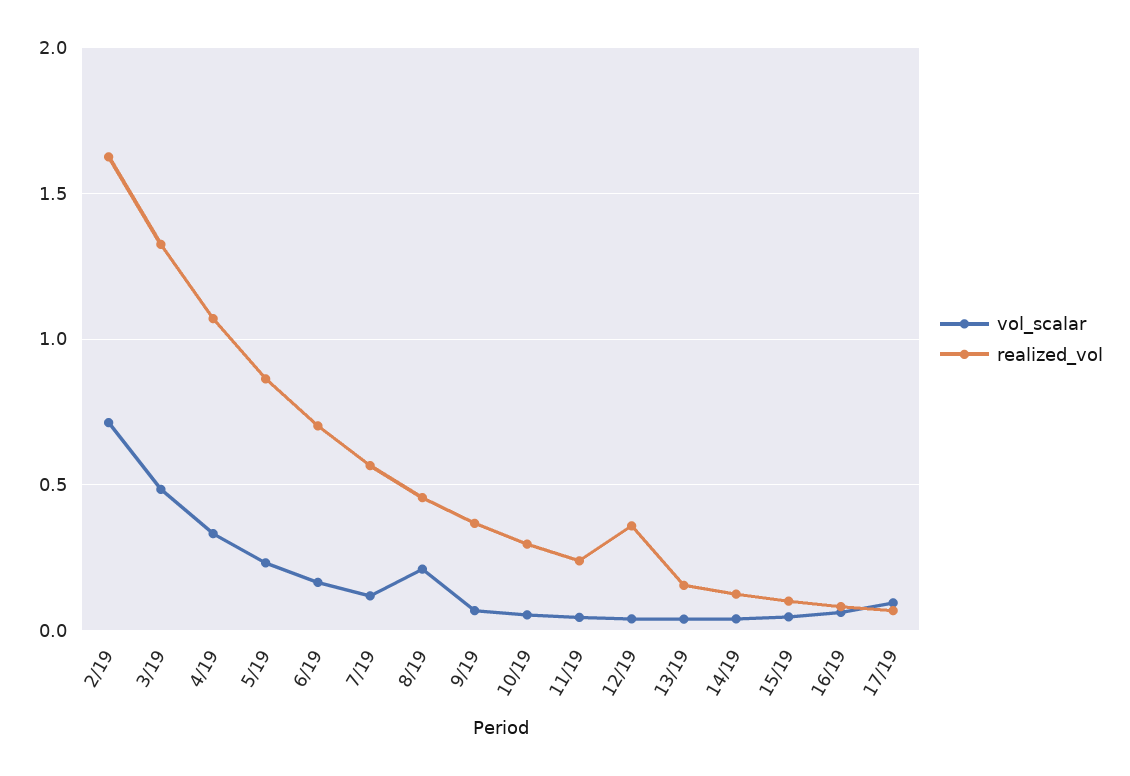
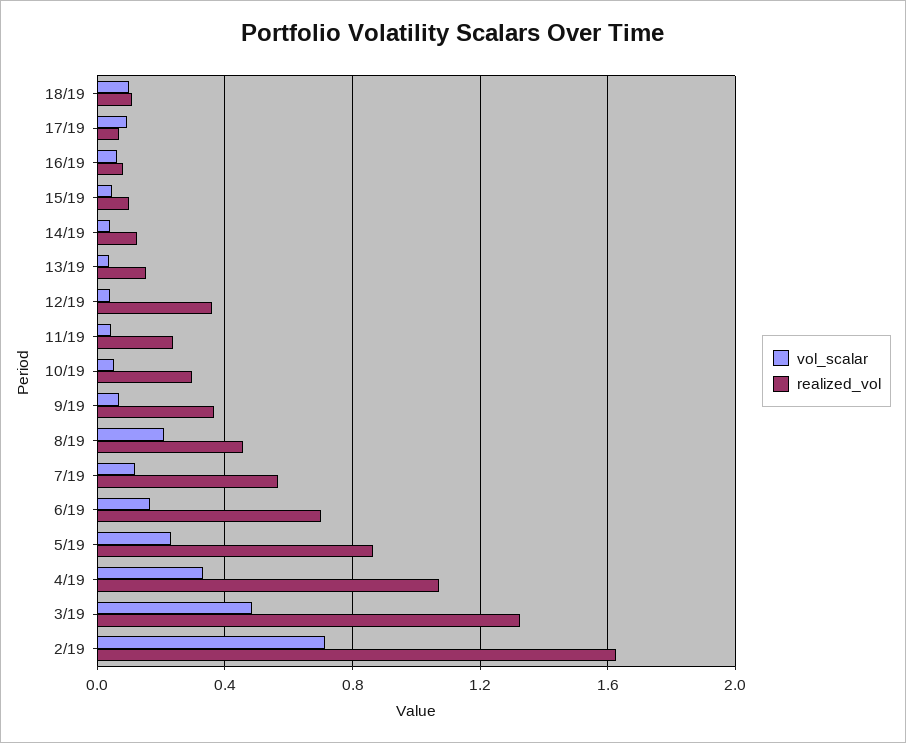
vol_scalar, 18/19: none -> 0.1
realized_vol, 18/19: none -> 0.1

